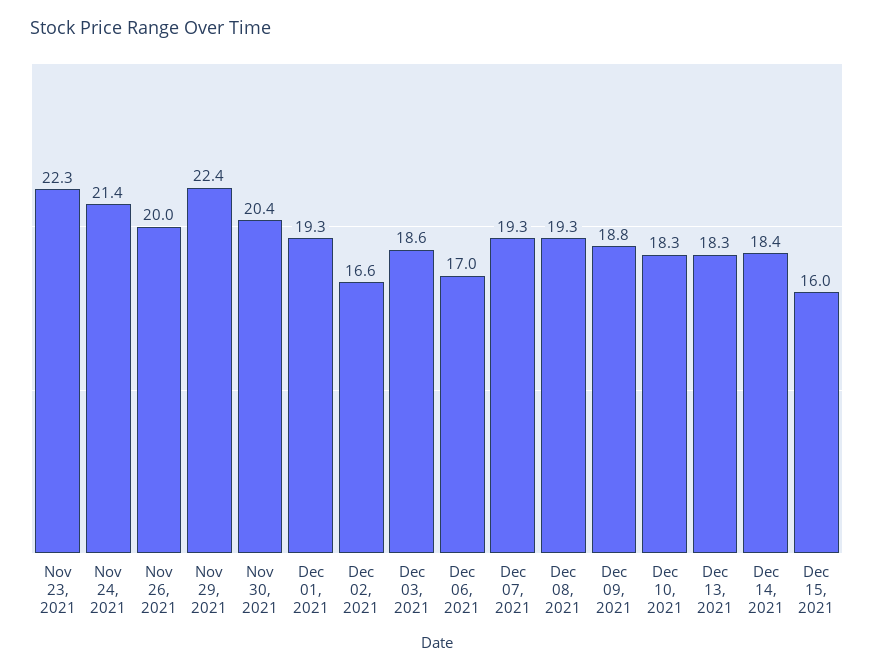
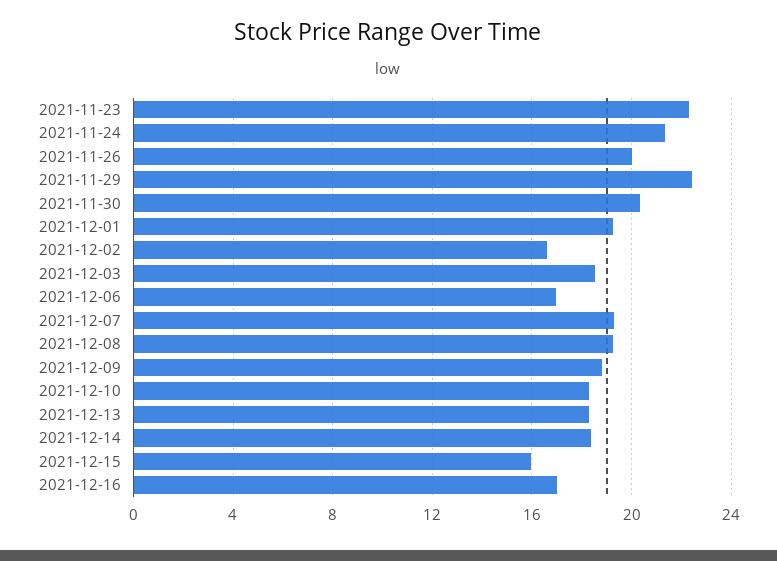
2021-12-16: none -> 17

